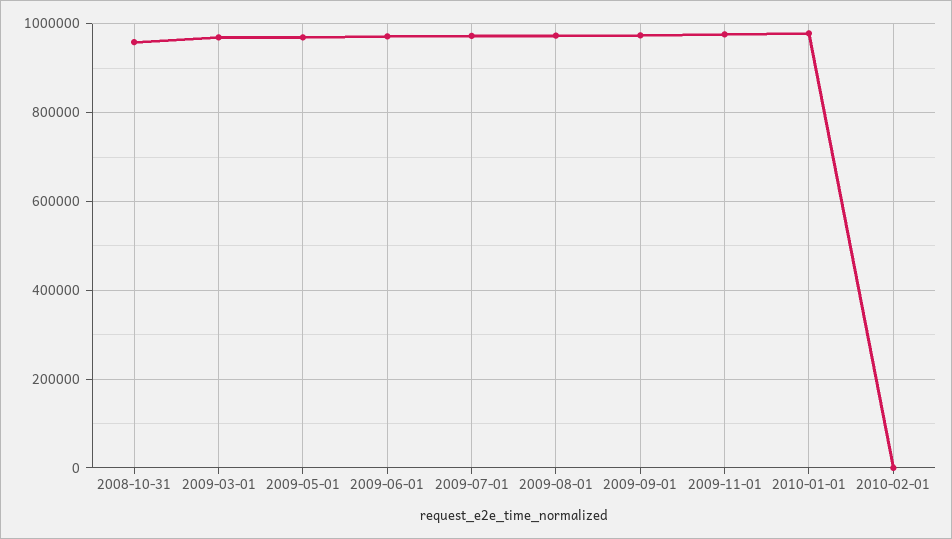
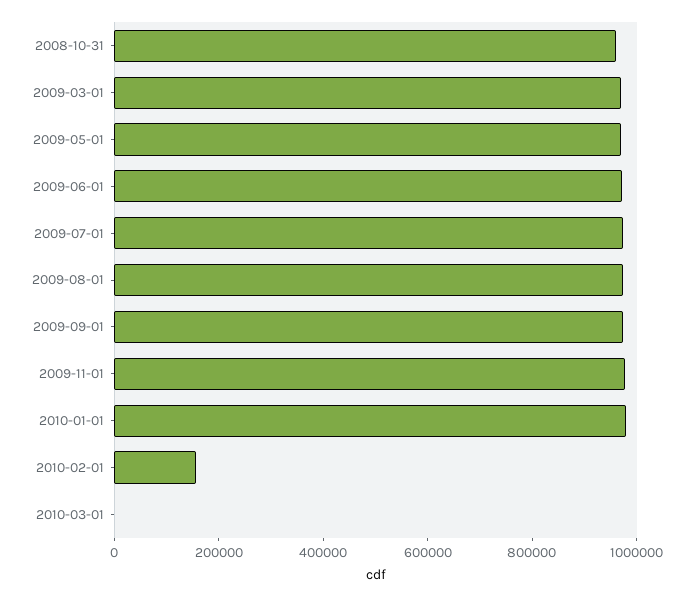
2010-02-01: 0 -> 150000
2010-03-01: none -> 0

